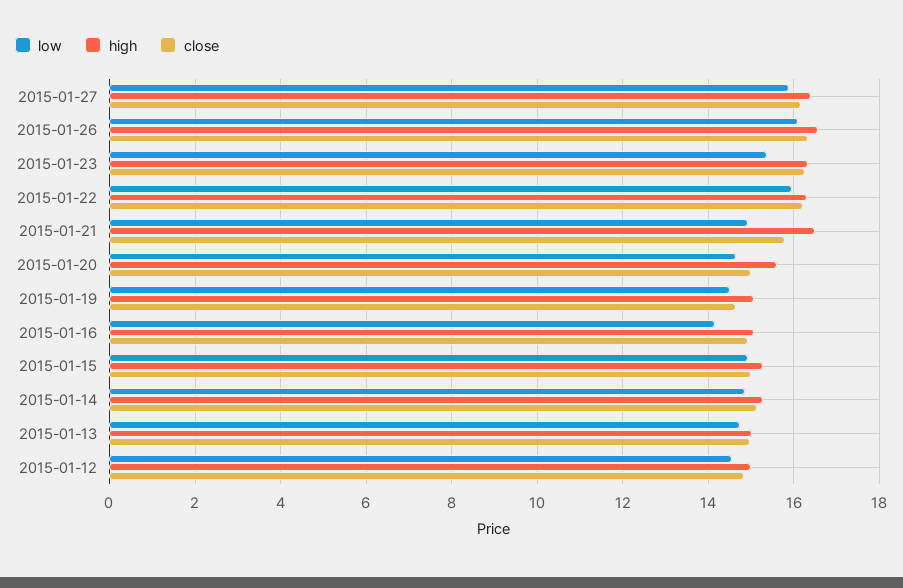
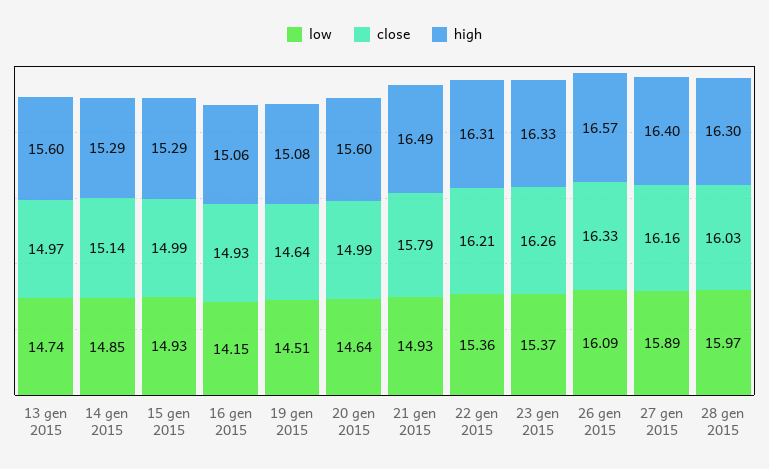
low, 2015-01-22: 16 -> 15.36
high, 2015-01-13: 15 -> 15.6
low, 2015-01-12: 14.6 -> none
high, 2015-01-12: 15 -> none
close, 2015-01-12: 14.8 -> none
low, 28 gen 2015: none -> 15.97
close, 28 gen 2015: none -> 16.03
high, 28 gen 2015: none -> 16.3

